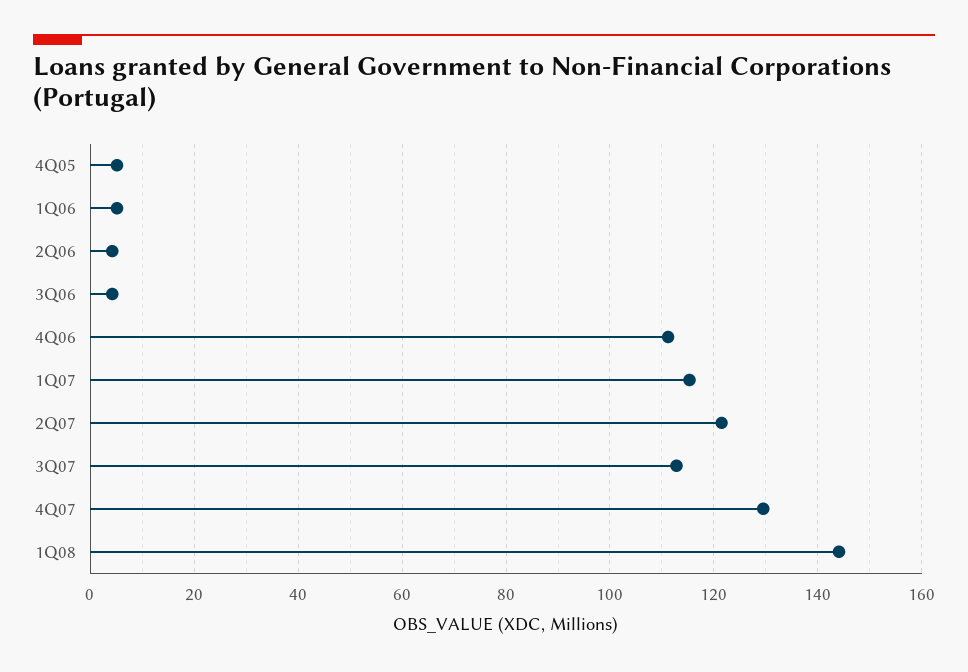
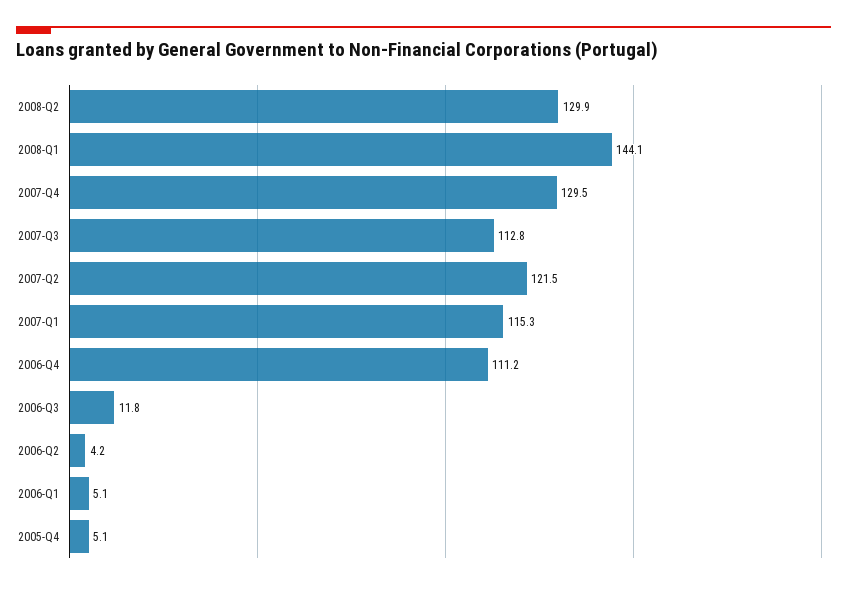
3Q06: 4 -> 11.8
2008-Q2: none -> 129.9

